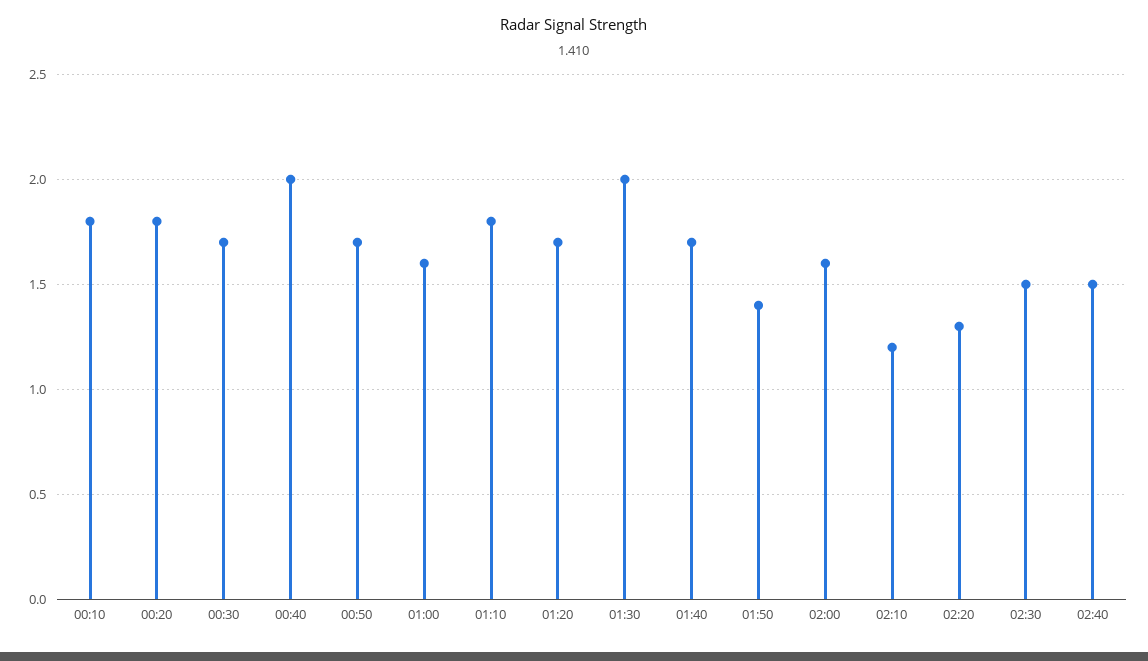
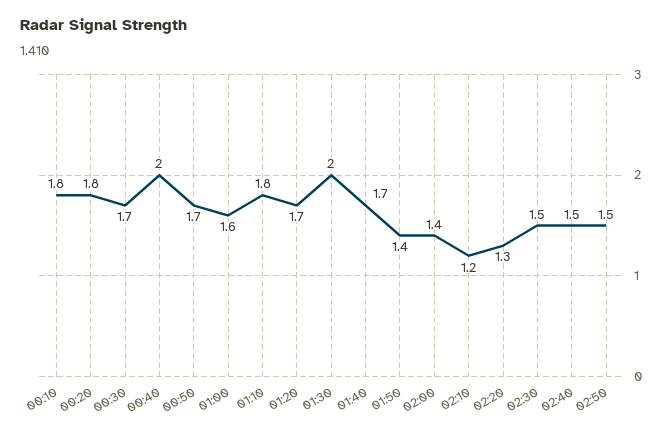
02:00: 1.6 -> 1.4
02:50: none -> 1.5

